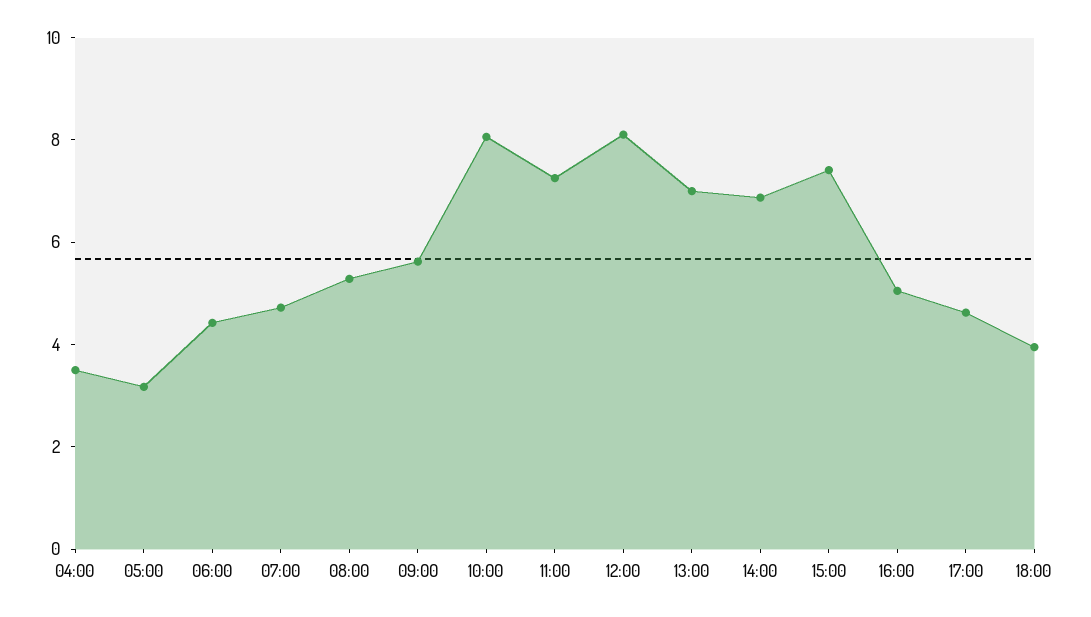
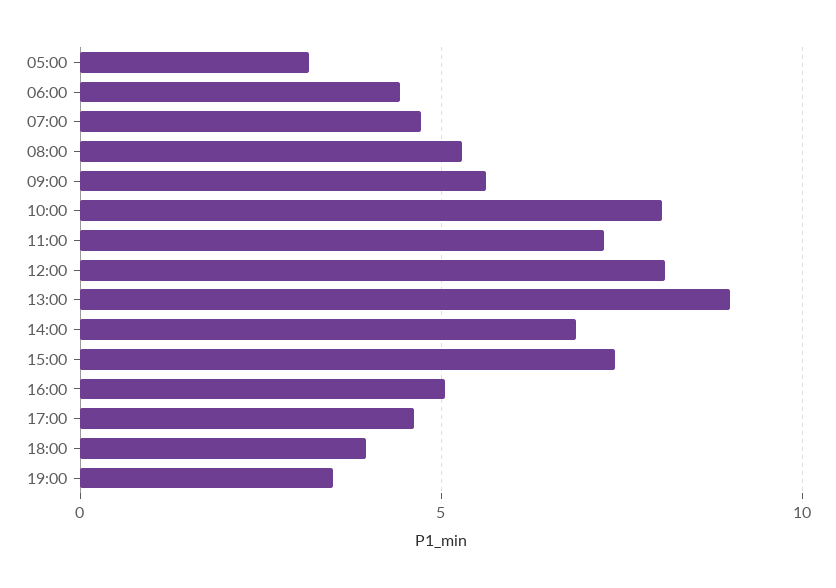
04:00: 3.5 -> none
13:00: 7 -> 9
19:00: none -> 3.5

